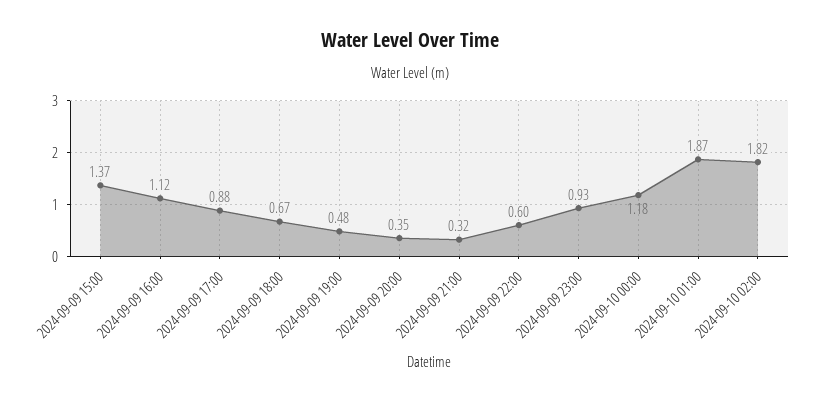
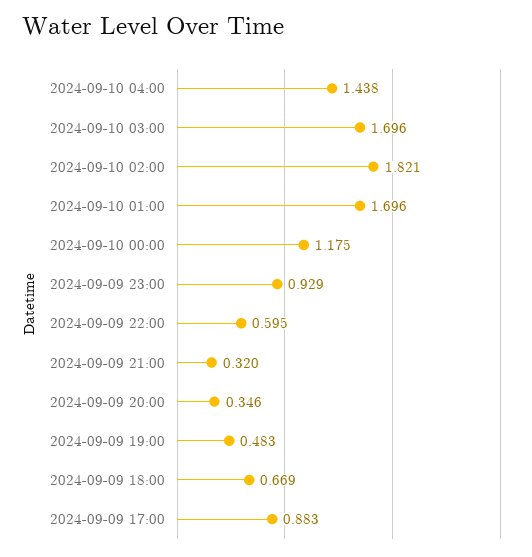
2024-09-09 15:00: 1.37 -> none
2024-09-09 16:00: 1.12 -> none
2024-09-10 01:00: 1.87 -> 1.696
2024-09-10 04:00: none -> 1.438
2024-09-10 03:00: none -> 1.696

